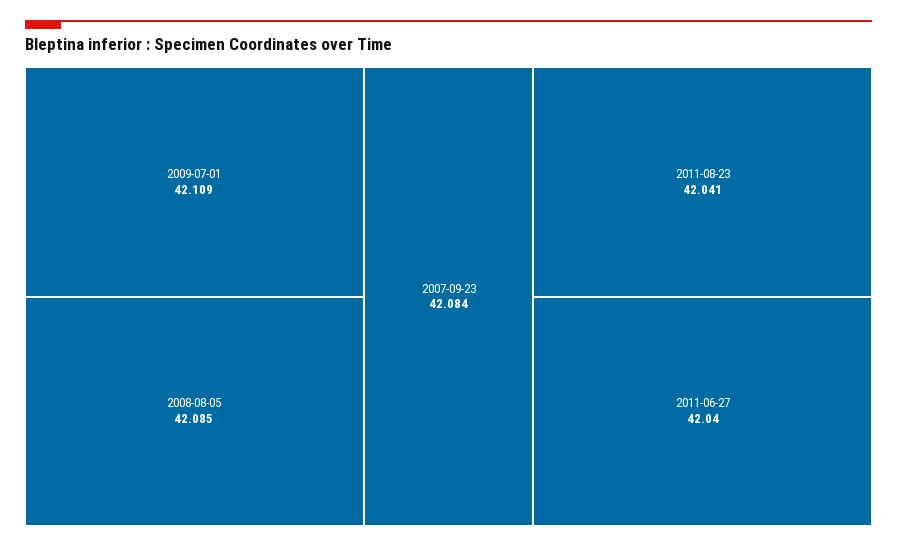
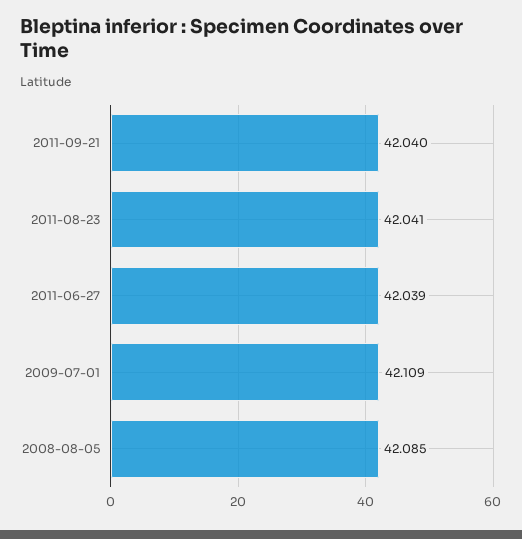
2007-09-23: 42.084 -> none
2011-06-27: 42.04 -> 42.039
2011-09-21: none -> 42.04

